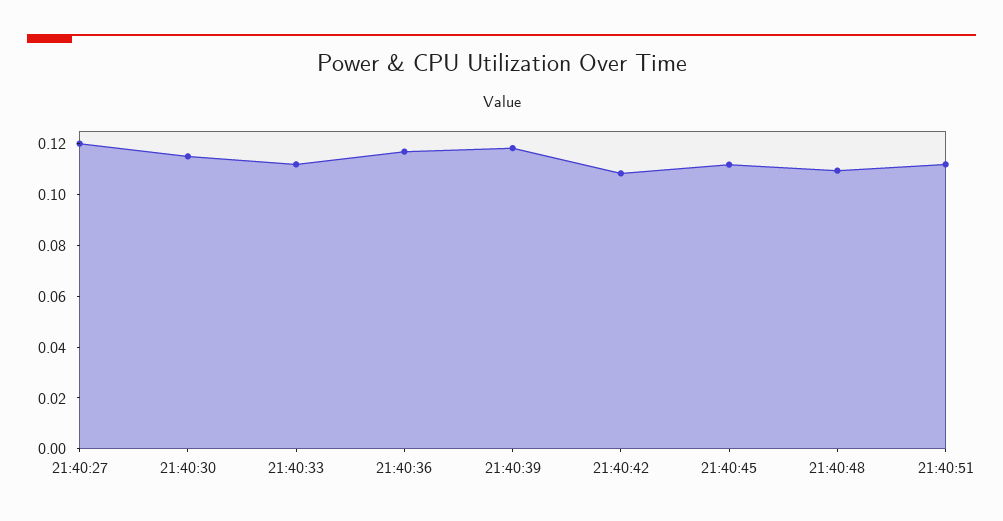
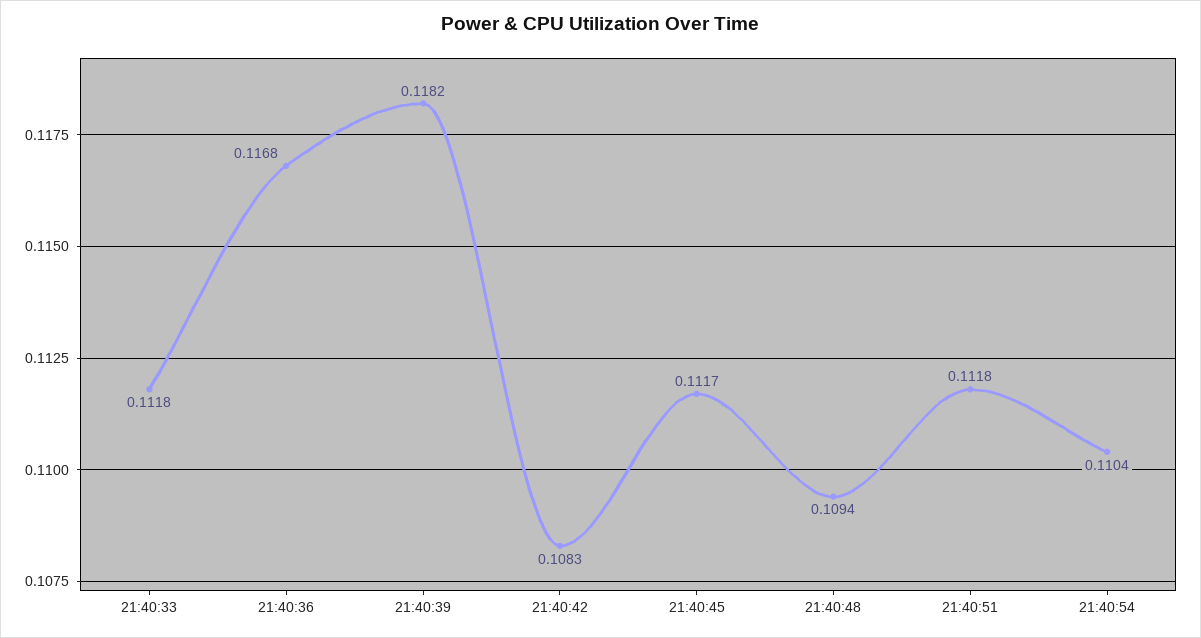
21:40:27: 0.12 -> none
21:40:30: 0.115 -> none
21:40:54: none -> 0.1104

